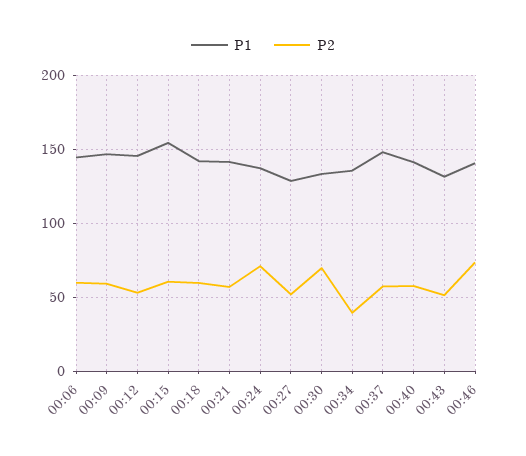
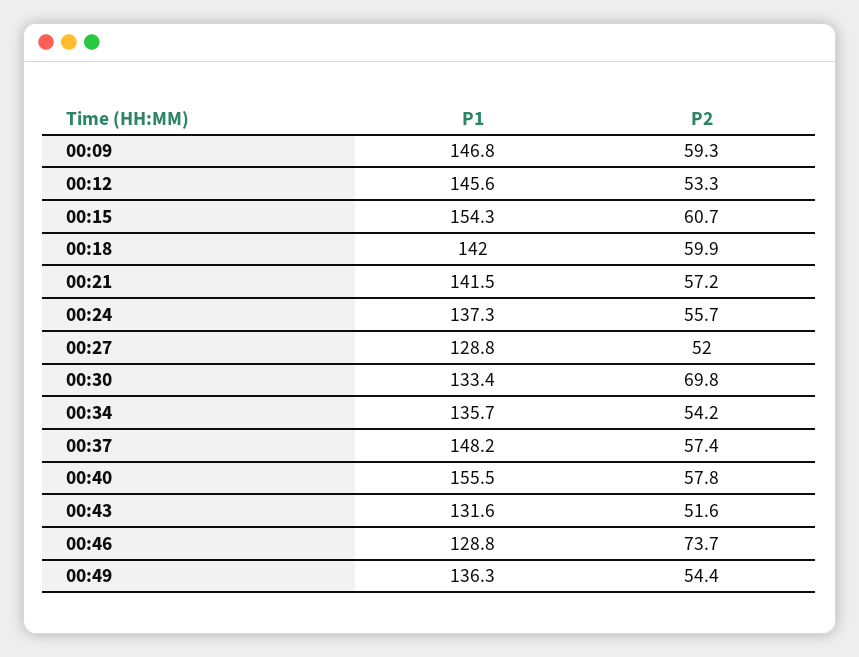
P1, 00:06: 145 -> none
P2, 00:06: 60 -> none
P2, 00:24: 70 -> 55.7
P2, 00:34: 40 -> 54.2
P1, 00:40: 140 -> 155.5
P1, 00:46: 140 -> 128.8
P1, 00:49: none -> 136.3
P2, 00:49: none -> 54.4

